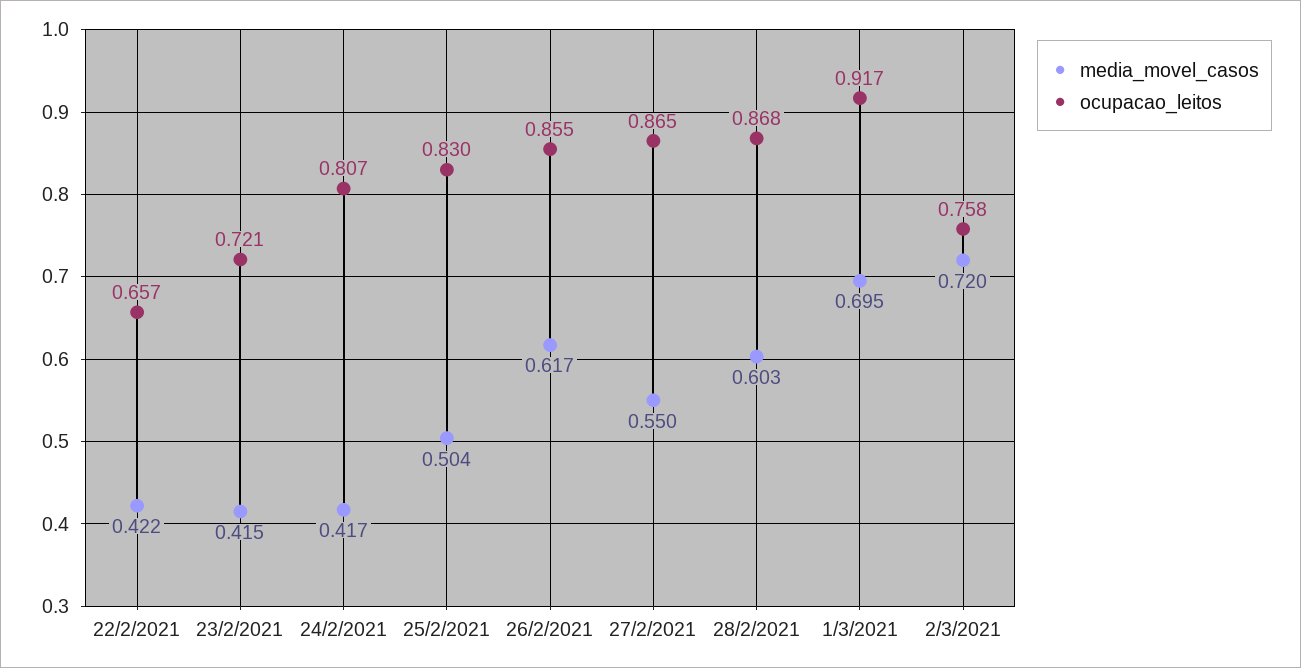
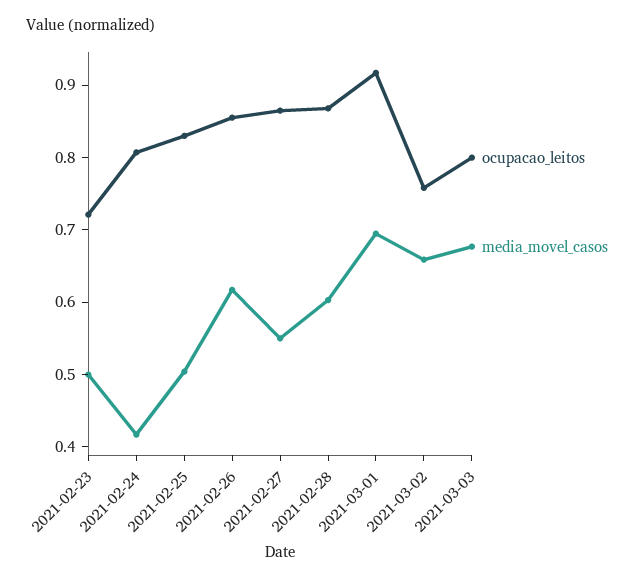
media_movel_casos, 22/2/2021: 0.422 -> none
ocupacao_leitos, 22/2/2021: 0.657 -> none
media_movel_casos, 23/2/2021: 0.415 -> 0.5
media_movel_casos, 2/3/2021: 0.72 -> 0.66
ocupacao_leitos, 2021-03-03: none -> 0.8
media_movel_casos, 2021-03-03: none -> 0.68

